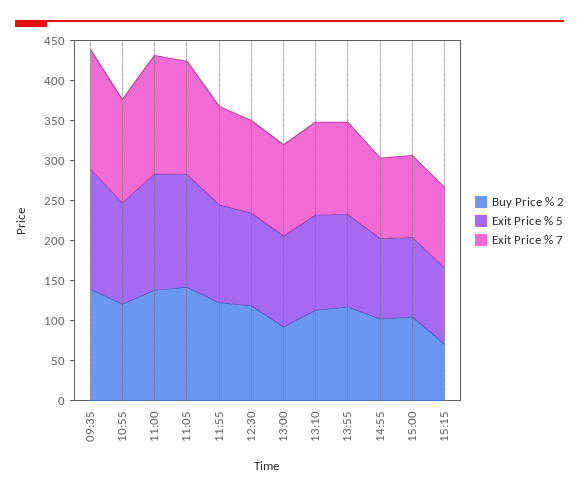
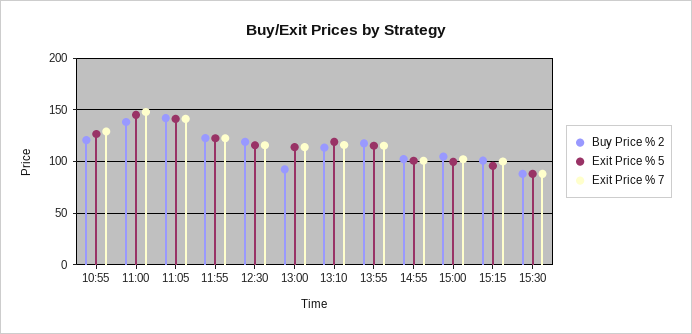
Buy Price % 2, 09:35: 140 -> none
Exit Price % 5, 09:35: 150 -> none
Exit Price % 7, 09:35: 150 -> none
Buy Price % 2, 15:15: 70 -> 100
Buy Price % 2, 15:30: none -> 90
Exit Price % 5, 15:30: none -> 90
Exit Price % 7, 15:30: none -> 90

